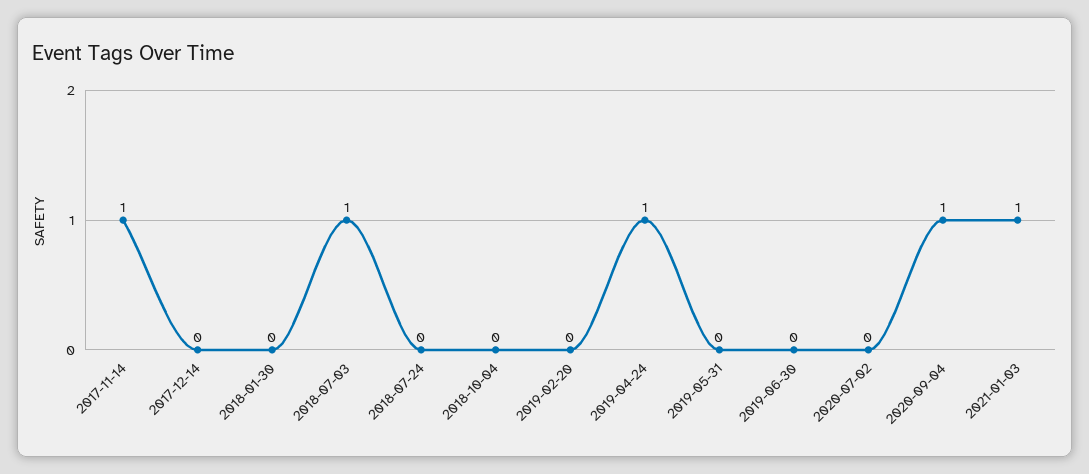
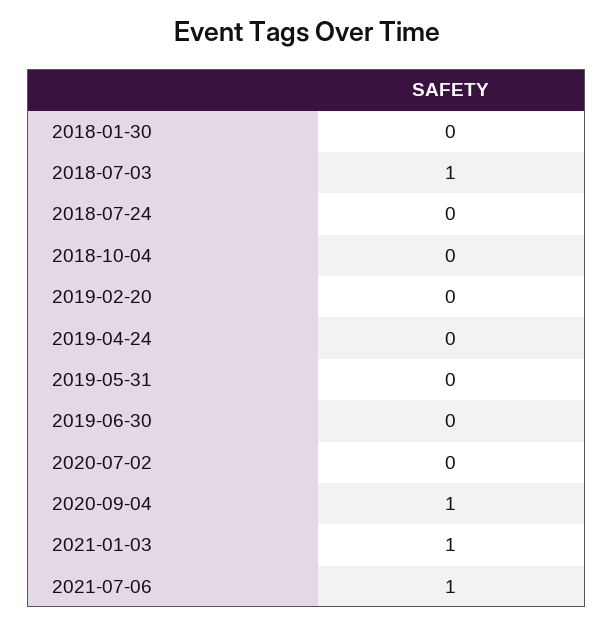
2017-11-14: 1 -> none
2017-12-14: 0 -> none
2019-04-24: 1 -> 0
2021-07-06: none -> 1

